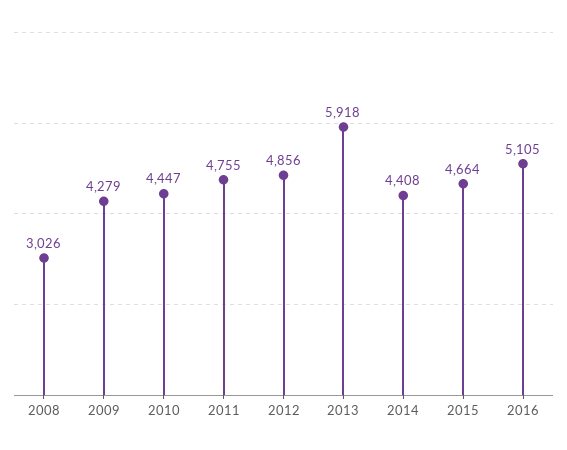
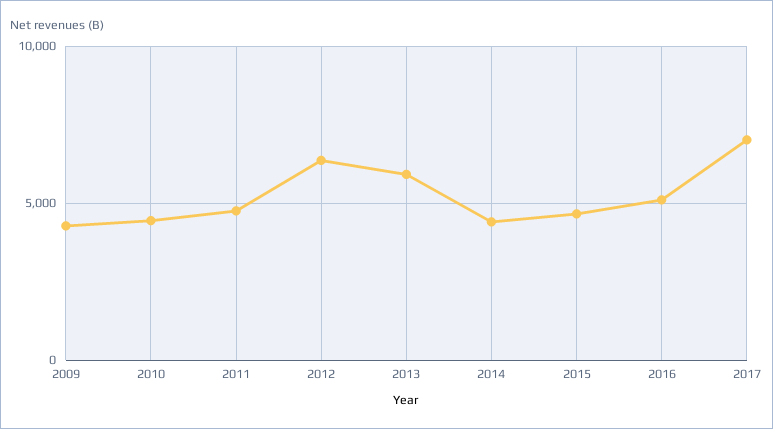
2008: 3026 -> none
2012: 4856 -> 6500
2017: none -> 7000

